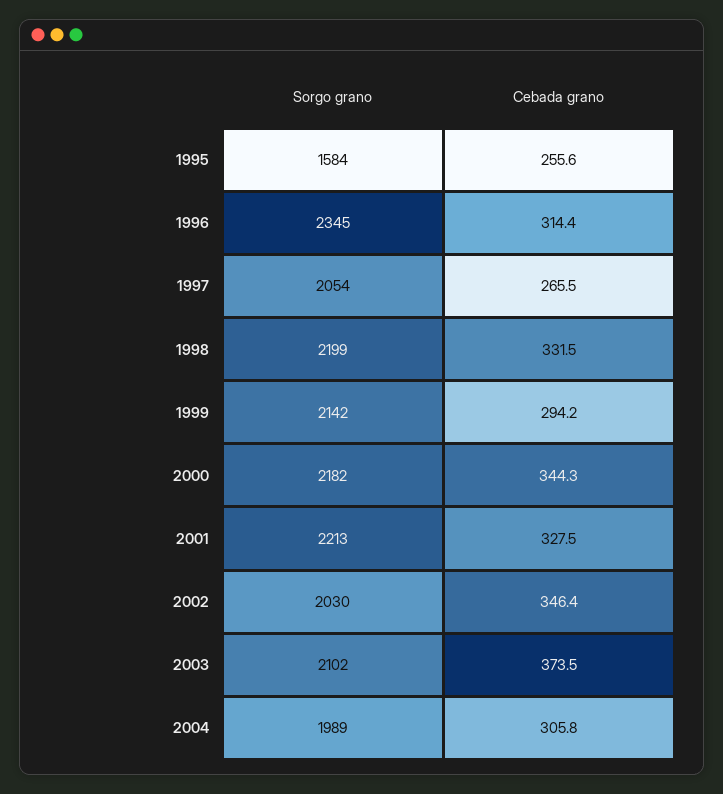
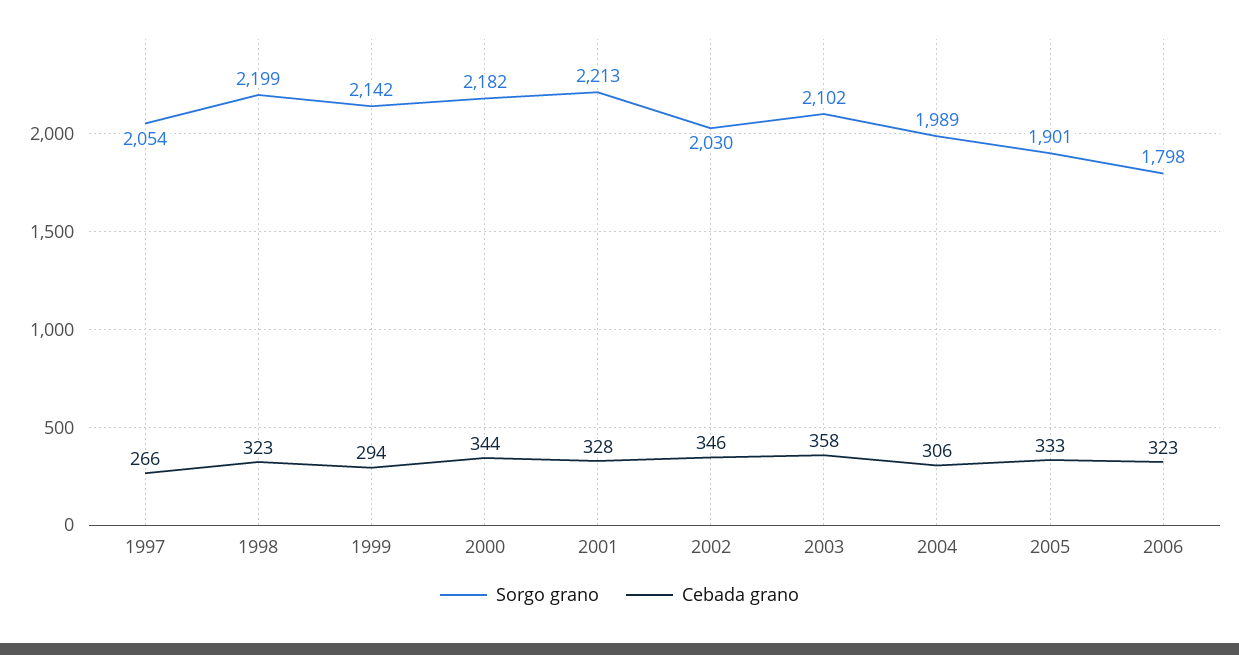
Sorgo grano, 1995: 1584 -> none
Cebada grano, 1995: 255.6 -> none
Sorgo grano, 1996: 2345 -> none
Cebada grano, 1996: 314.4 -> none
Cebada grano, 1998: 331.5 -> 323
Cebada grano, 2003: 373.5 -> 358
Sorgo grano, 2005: none -> 1901
Cebada grano, 2005: none -> 333
Sorgo grano, 2006: none -> 1798
Cebada grano, 2006: none -> 323

